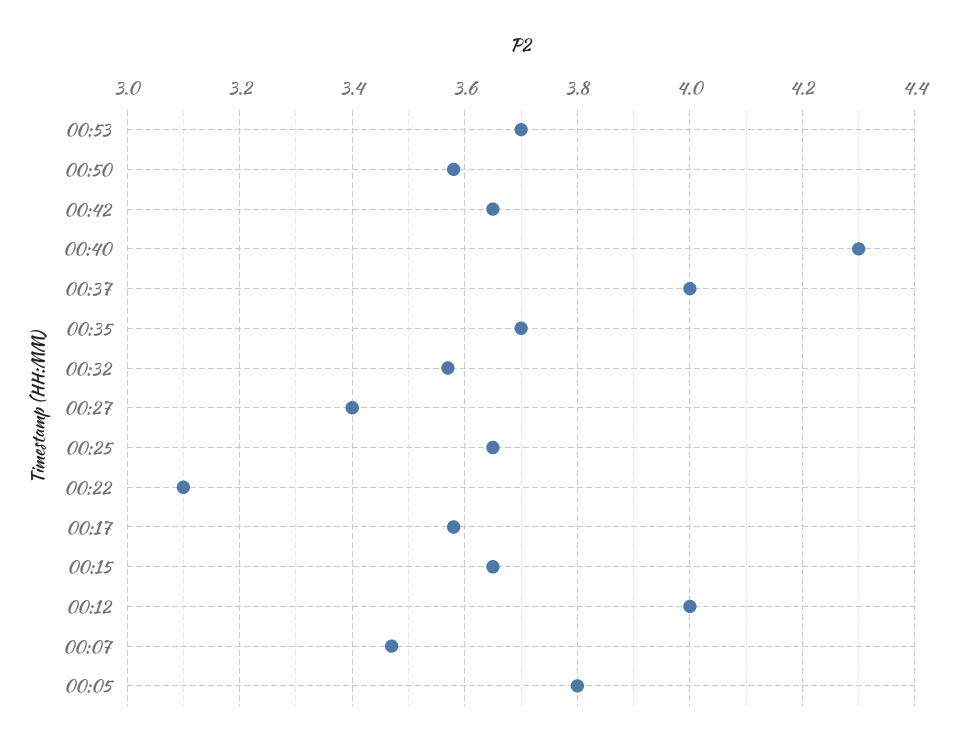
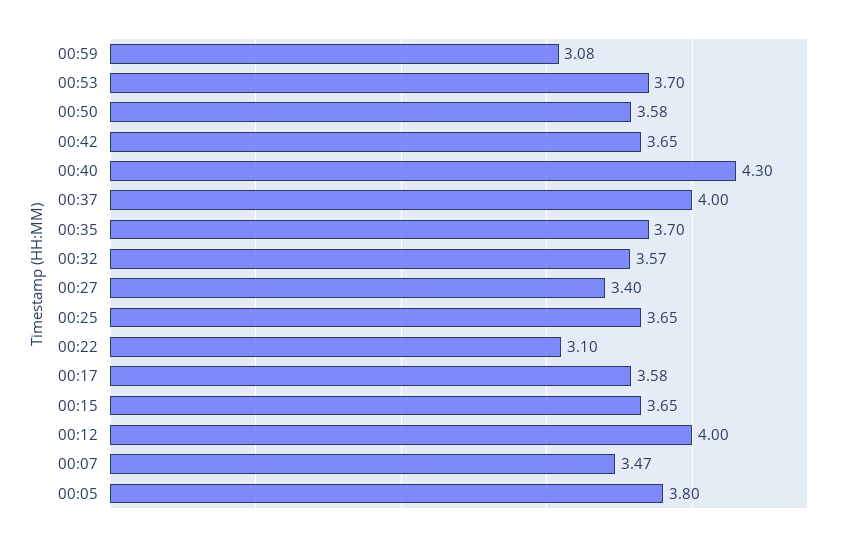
00:59: none -> 3.08

